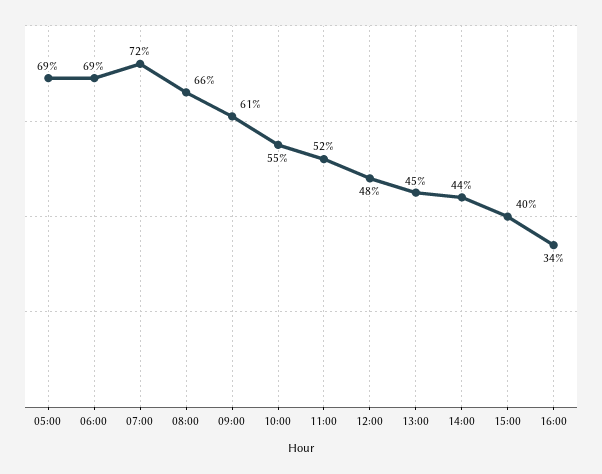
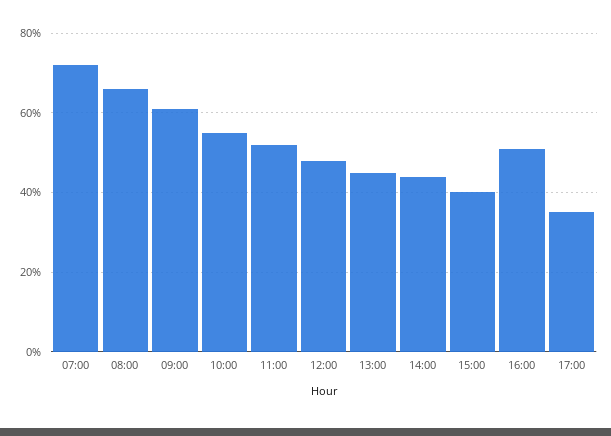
05:00: 69 -> none
06:00: 69 -> none
16:00: 34 -> 50
17:00: none -> 35

